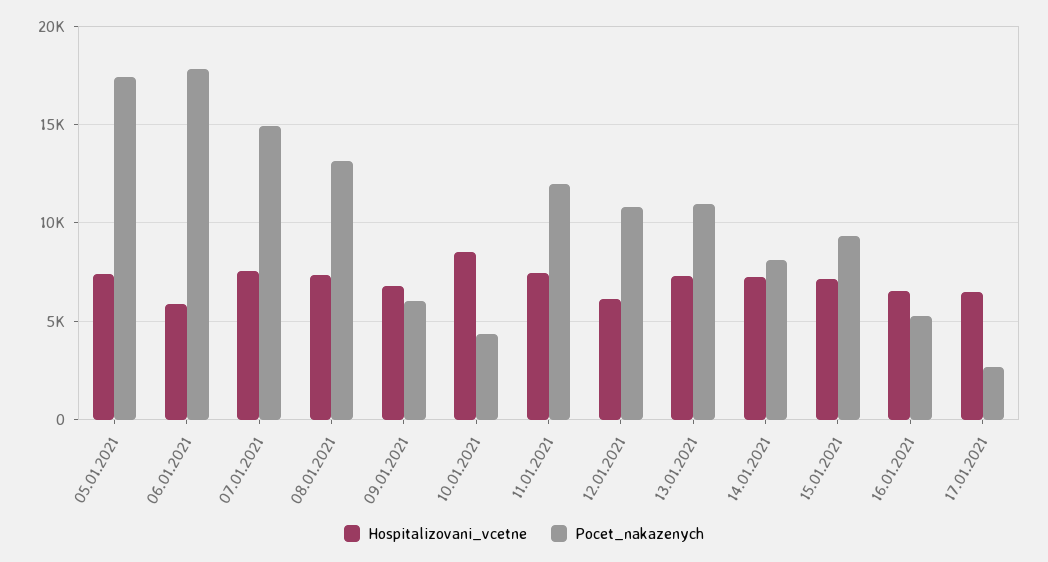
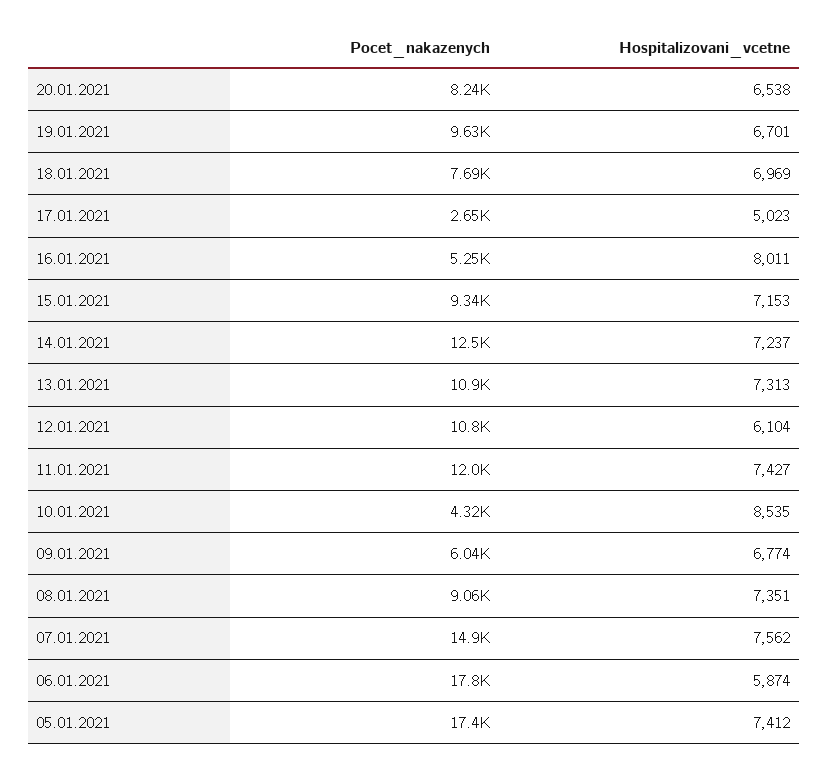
Pocet_nakazenych, 08.01.2021: 13000 -> 9060
Pocet_nakazenych, 14.01.2021: 8000 -> 12500
Hospitalizovani_vcetne, 16.01.2021: 6500 -> 8011
Hospitalizovani_vcetne, 17.01.2021: 6500 -> 5023
Pocet_nakazenych, 20.01.2021: none -> 8240
Hospitalizovani_vcetne, 20.01.2021: none -> 6538
Pocet_nakazenych, 19.01.2021: none -> 9630
Hospitalizovani_vcetne, 19.01.2021: none -> 6701
Pocet_nakazenych, 18.01.2021: none -> 7690
Hospitalizovani_vcetne, 18.01.2021: none -> 6969

